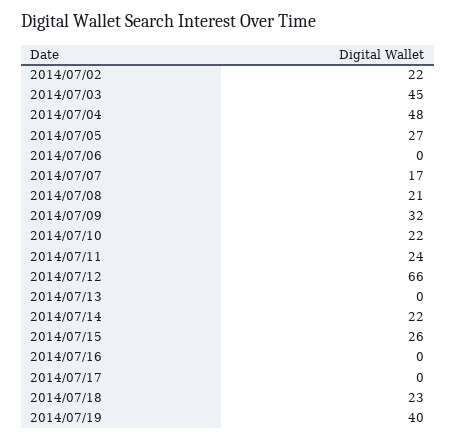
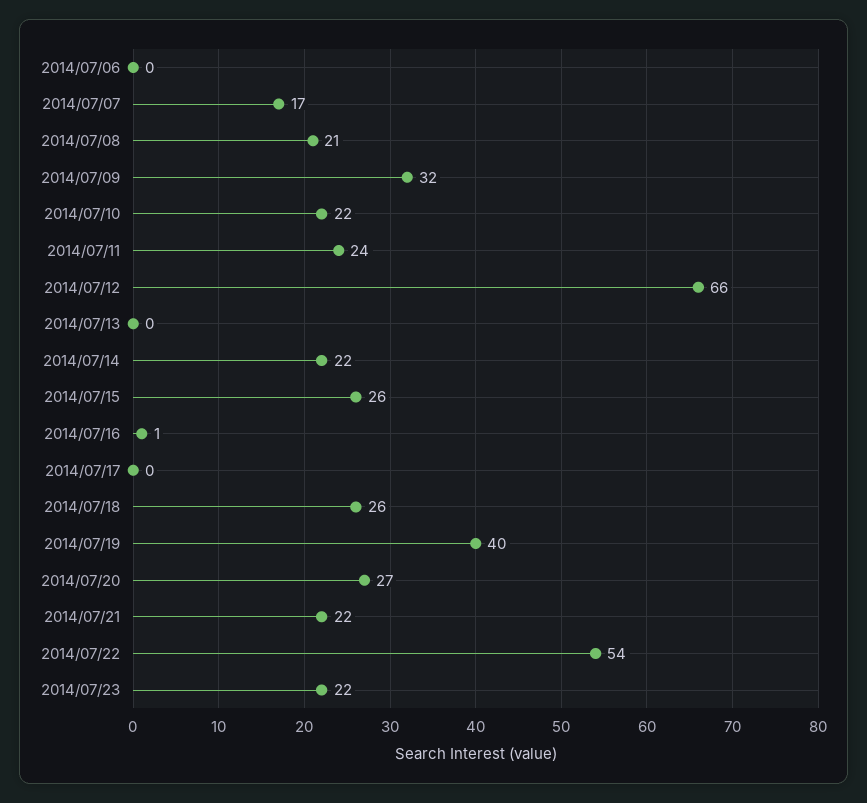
2014/07/02: 22 -> none
2014/07/03: 45 -> none
2014/07/04: 48 -> none
2014/07/05: 27 -> none
2014/07/16: 0 -> 1
2014/07/18: 23 -> 26
2014/07/20: none -> 27
2014/07/21: none -> 22
2014/07/22: none -> 54
2014/07/23: none -> 22

